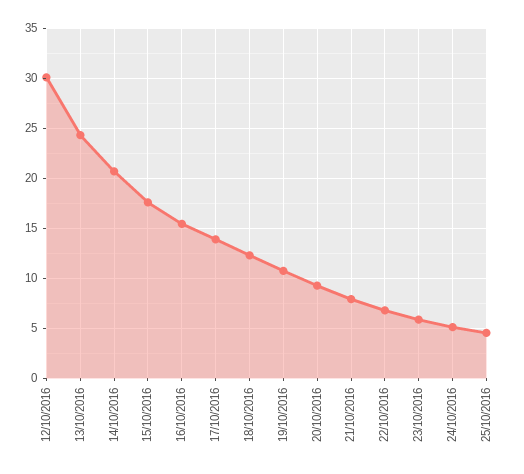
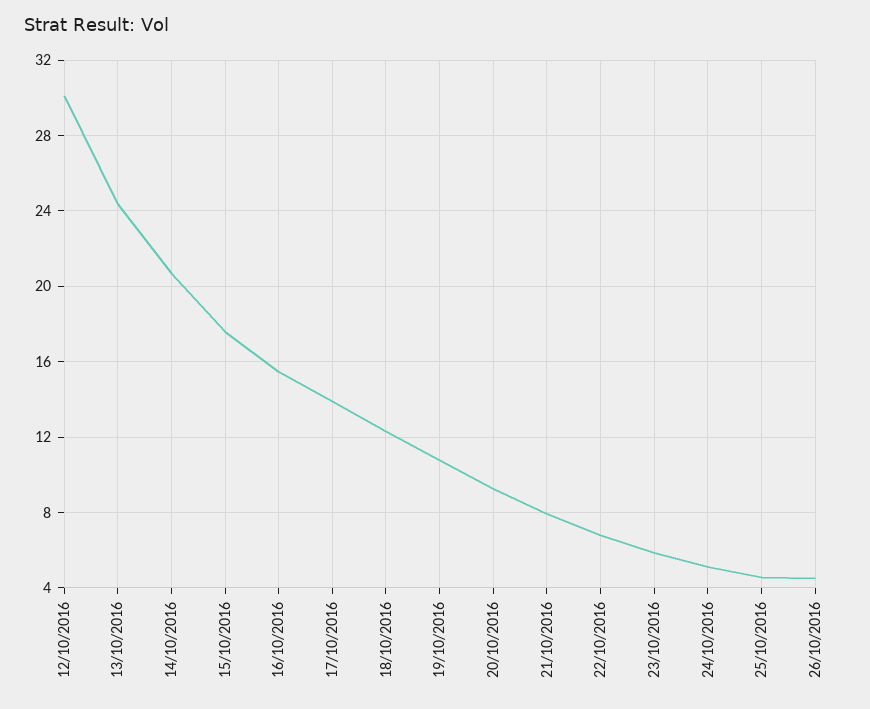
26/10/2016: none -> 4.5

